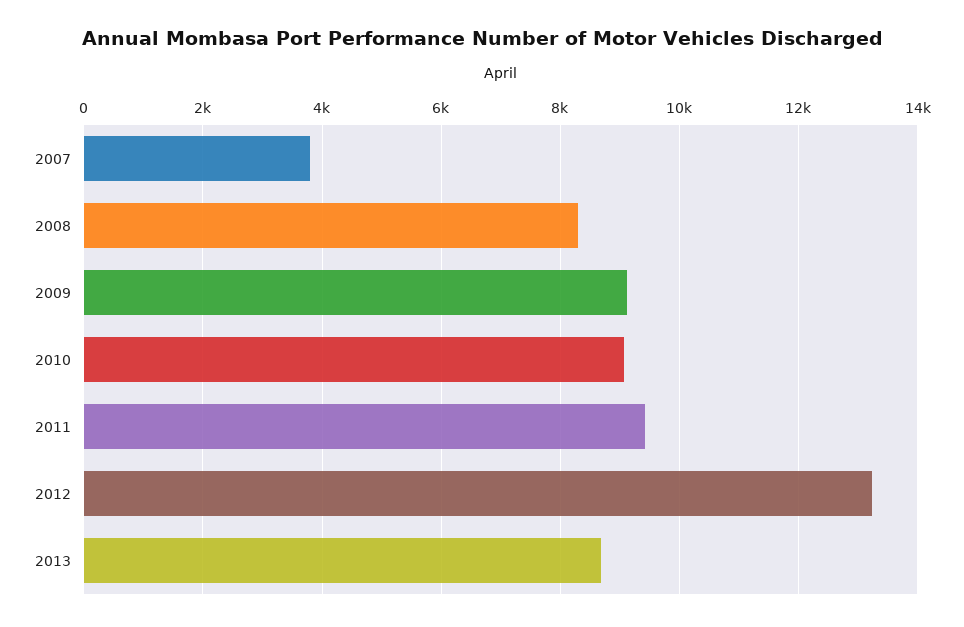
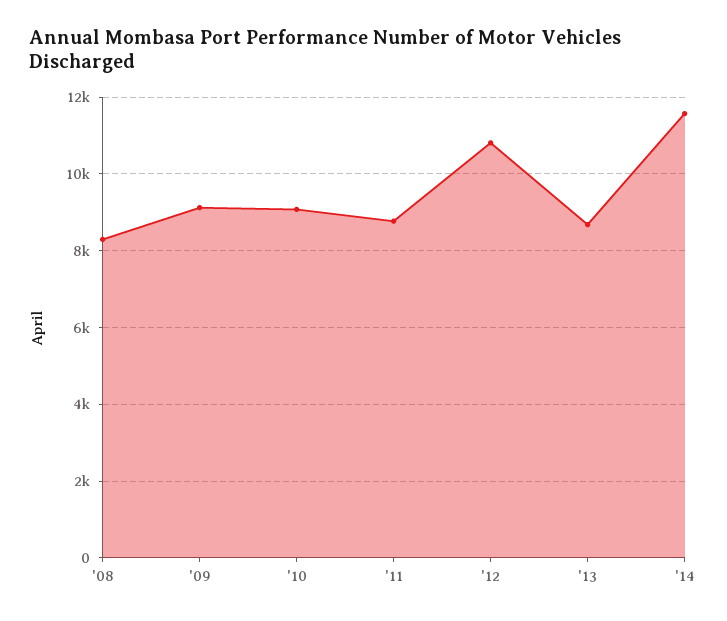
2007: 3800 -> none
2011: 9400 -> 8800
2012: 13200 -> 10800
'14: none -> 11600

